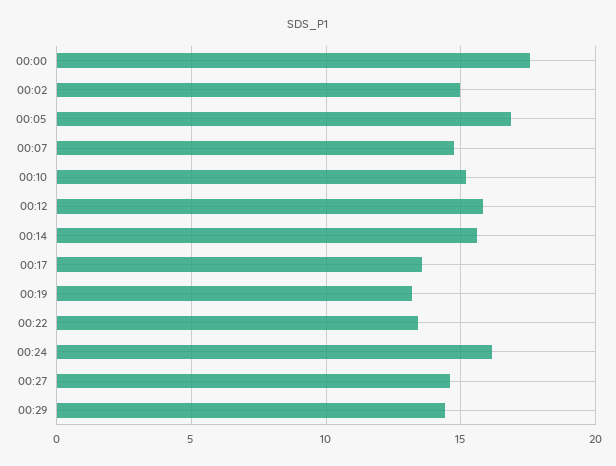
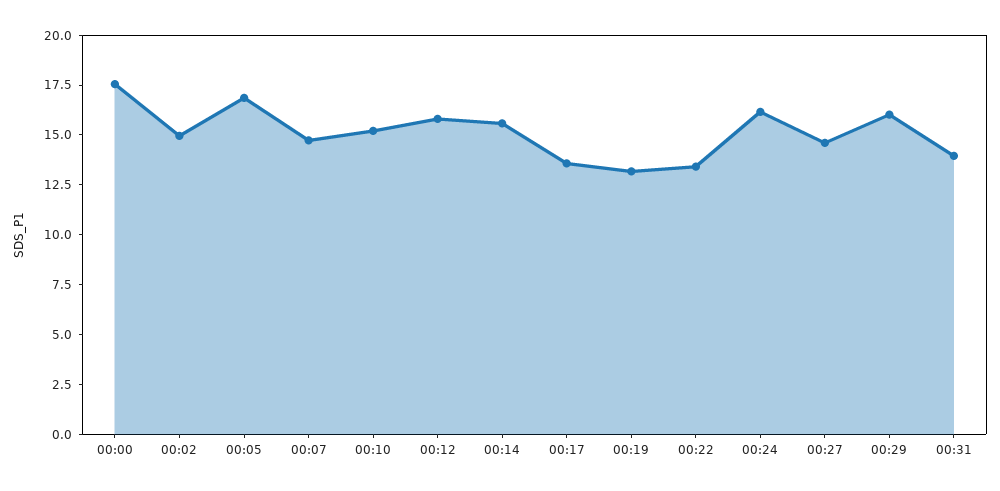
00:29: 14.5 -> 16
00:31: none -> 14

